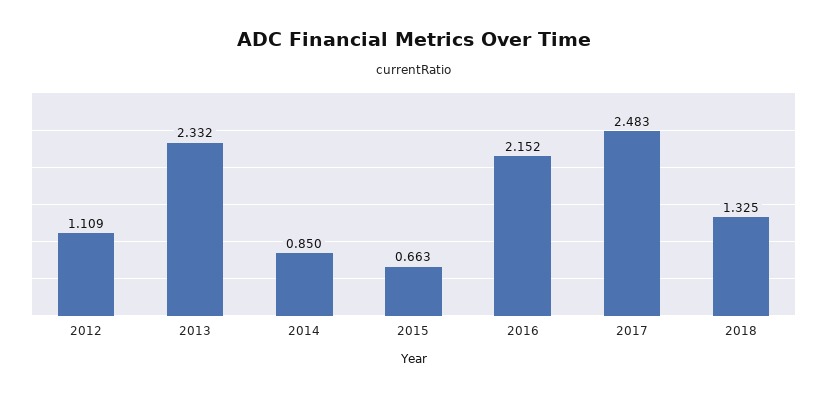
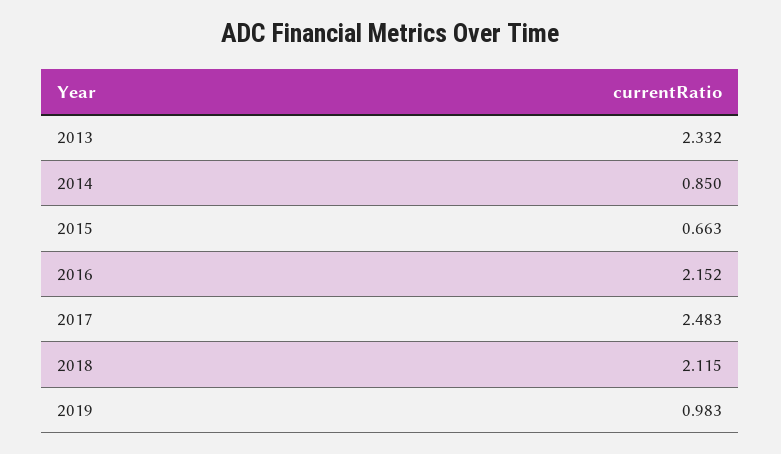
2012: 1.109 -> none
2018: 1.325 -> 2.115
2019: none -> 0.983

